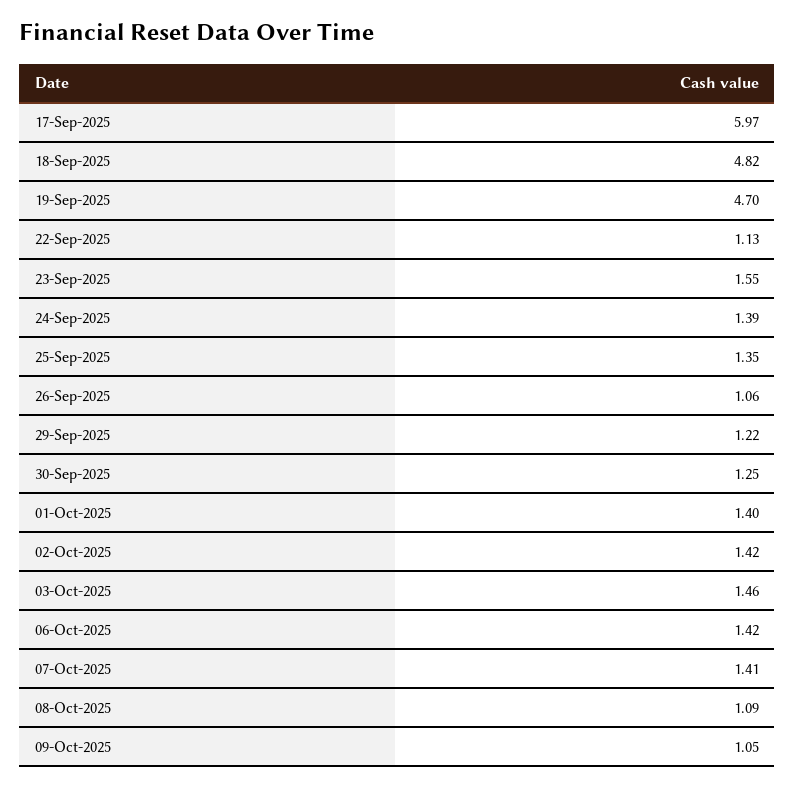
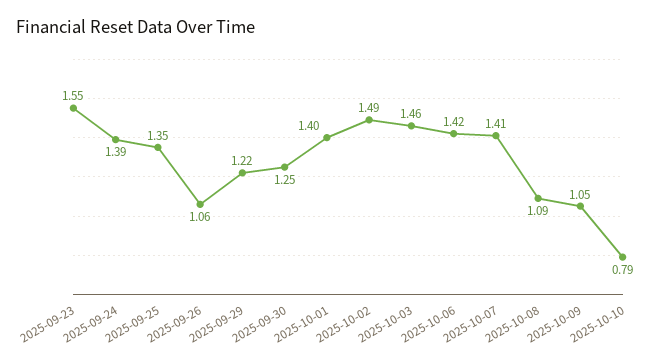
17-Sep-2025: 5.97 -> none
18-Sep-2025: 4.82 -> none
19-Sep-2025: 4.7 -> none
22-Sep-2025: 1.13 -> none
02-Oct-2025: 1.42 -> 1.49
2025-10-10: none -> 0.79

